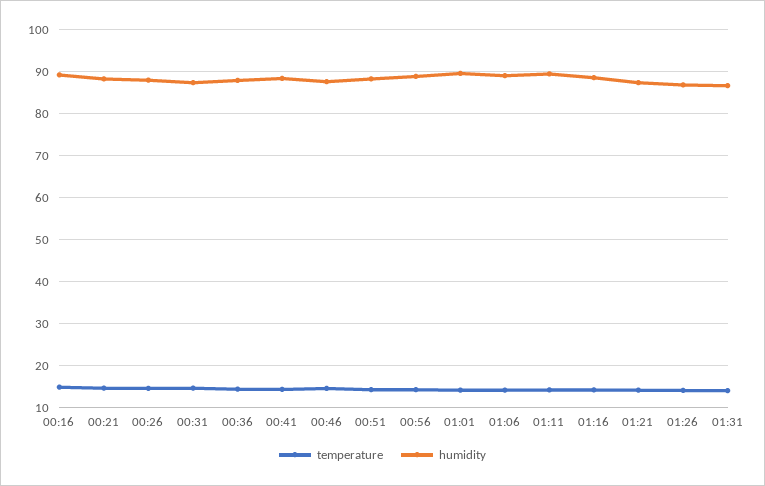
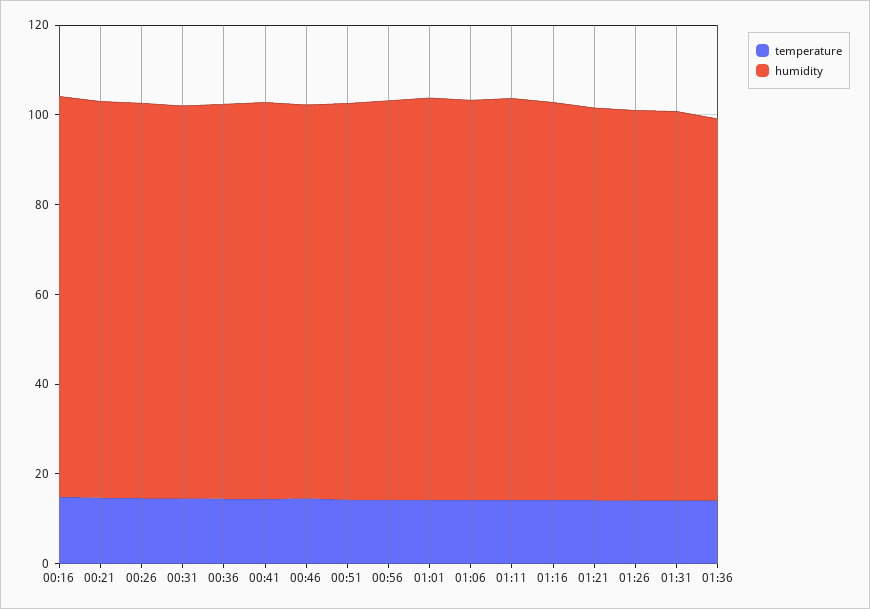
temperature, 01:36: none -> 15
humidity, 01:36: none -> 85

